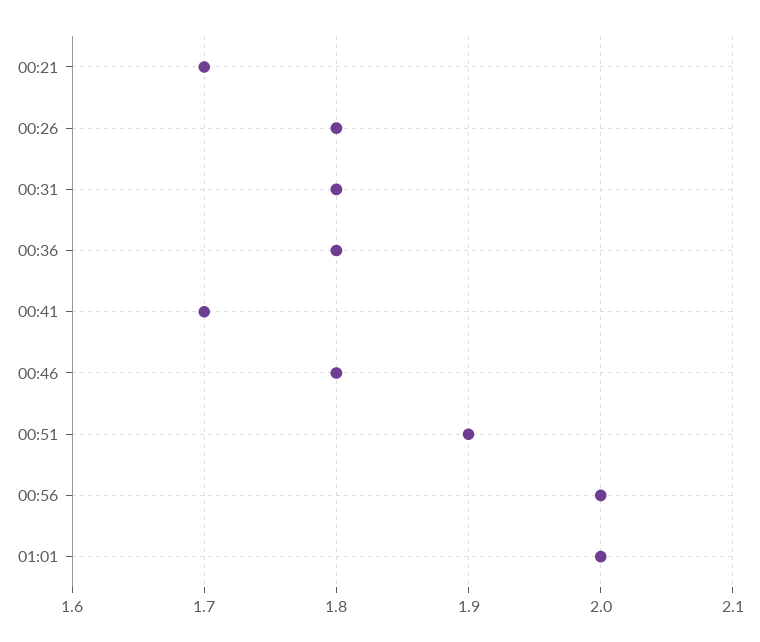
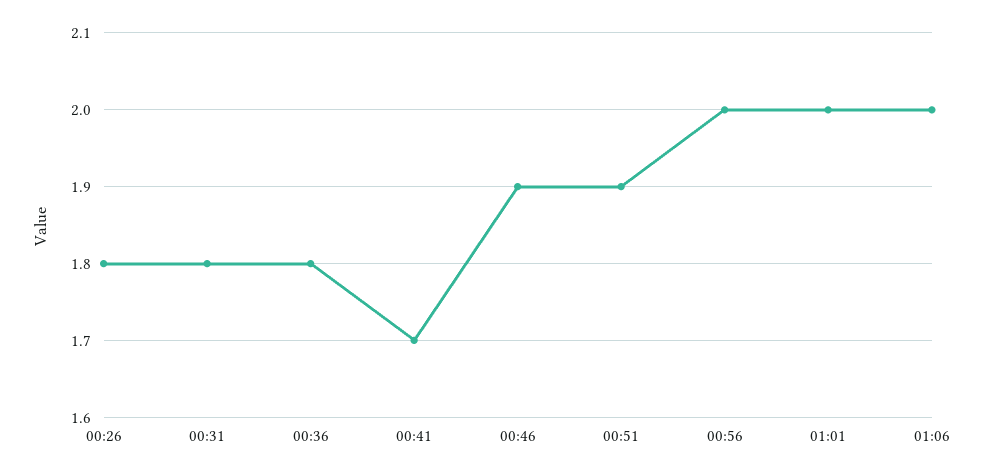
00:21: 1.7 -> none
00:46: 1.8 -> 1.9
01:06: none -> 2

